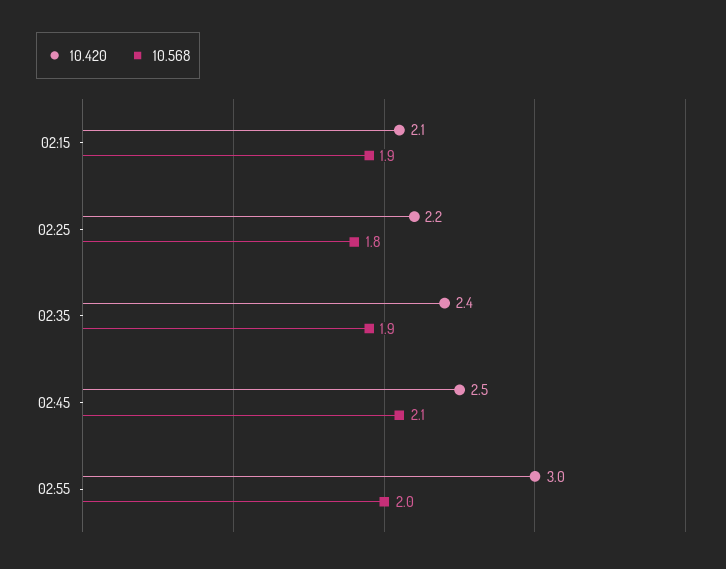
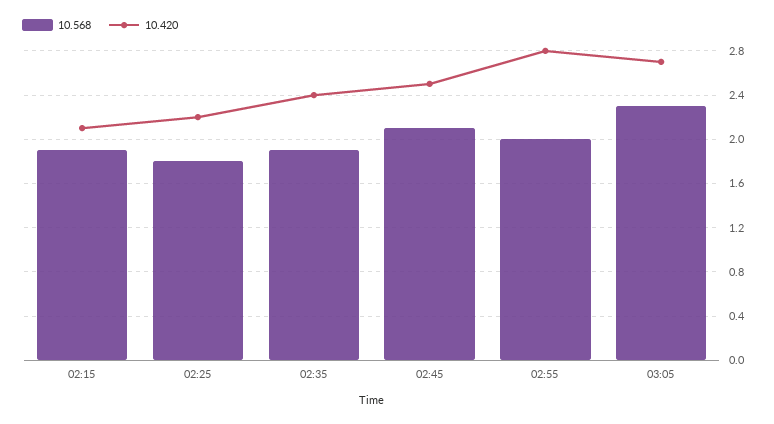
10.420, 02:55: 3 -> 2.8
10.568, 03:05: none -> 2.3
10.420, 03:05: none -> 2.7

